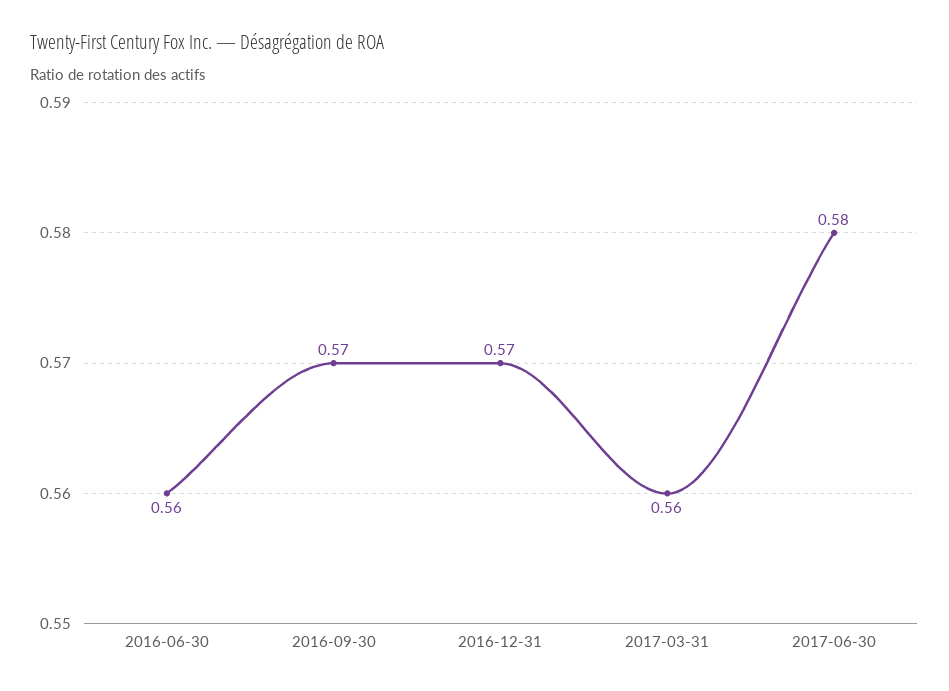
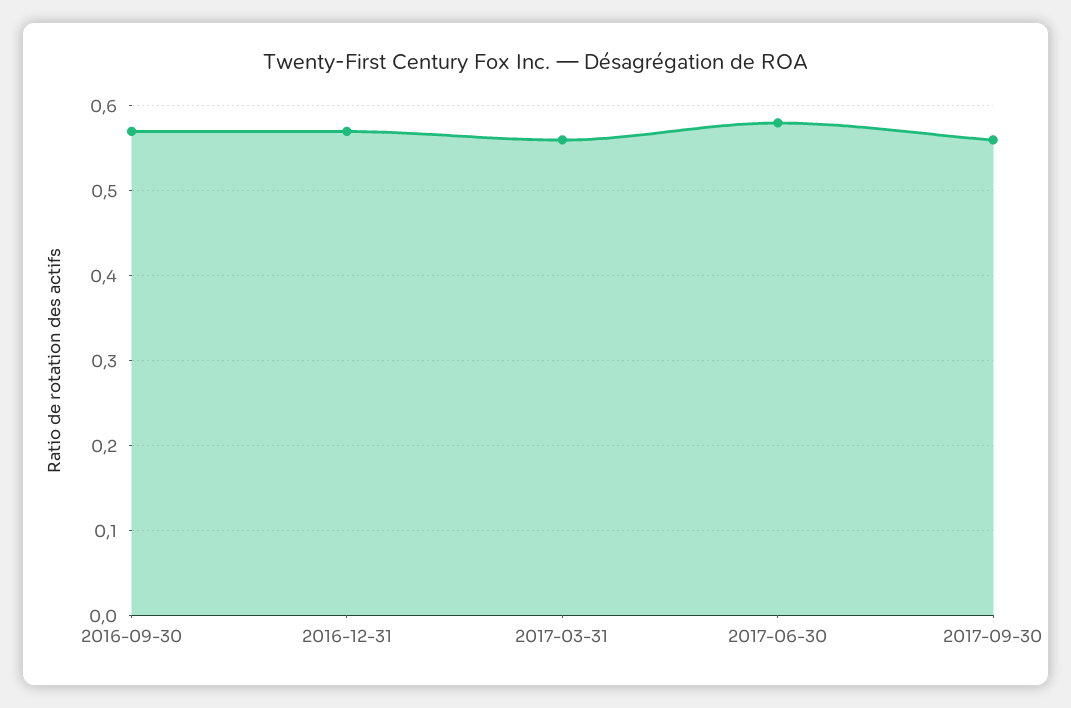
2016-06-30: 0.56 -> none
2017-09-30: none -> 0.56

